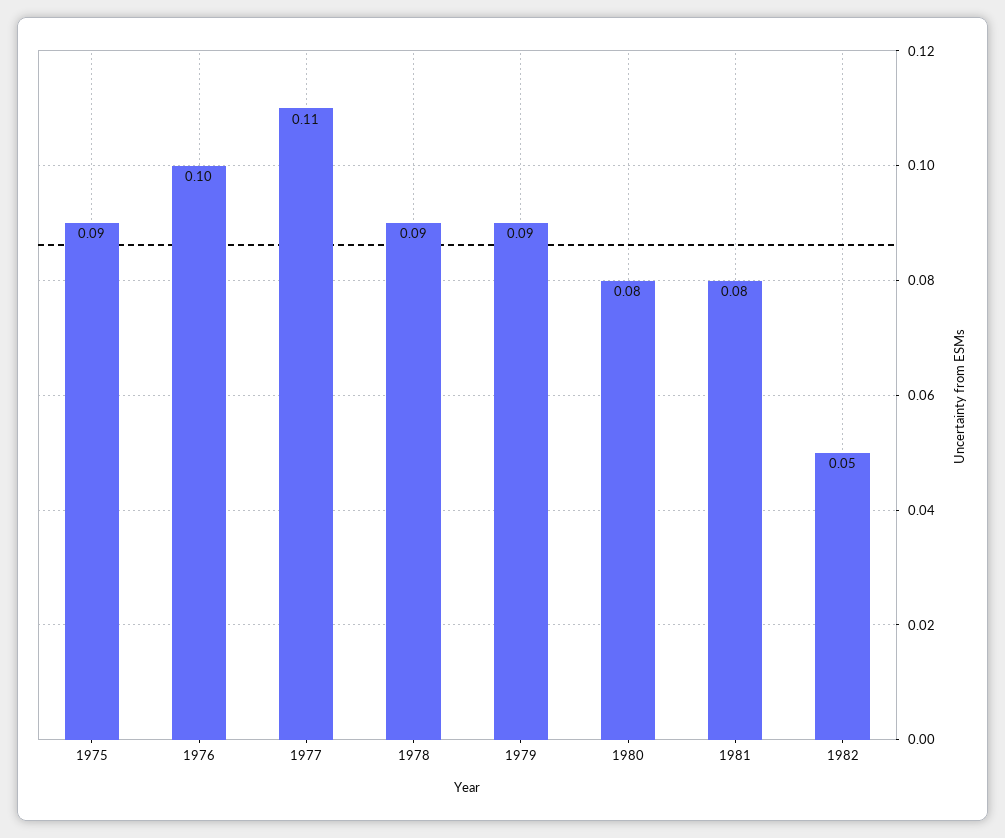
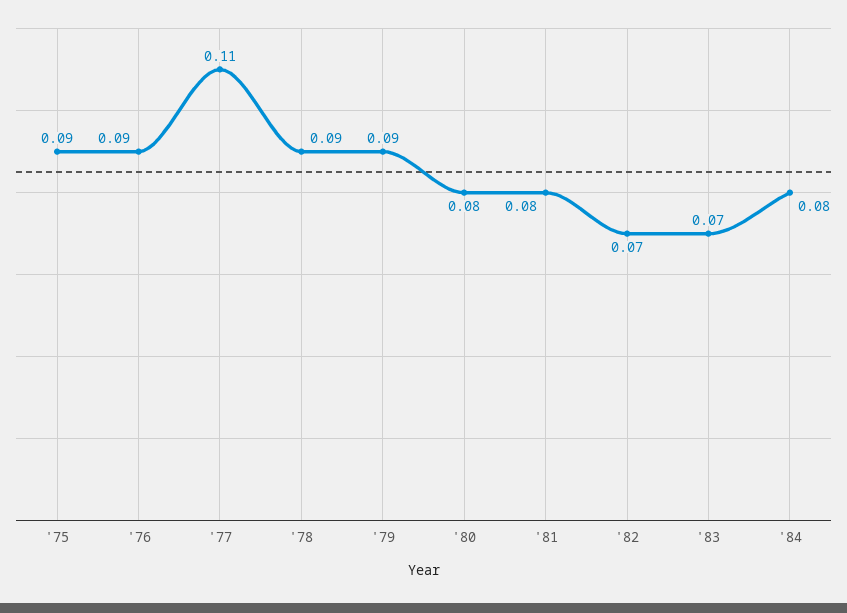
1976: 0.1 -> 0.09
1982: 0.05 -> 0.07
'83: none -> 0.07
'84: none -> 0.08

